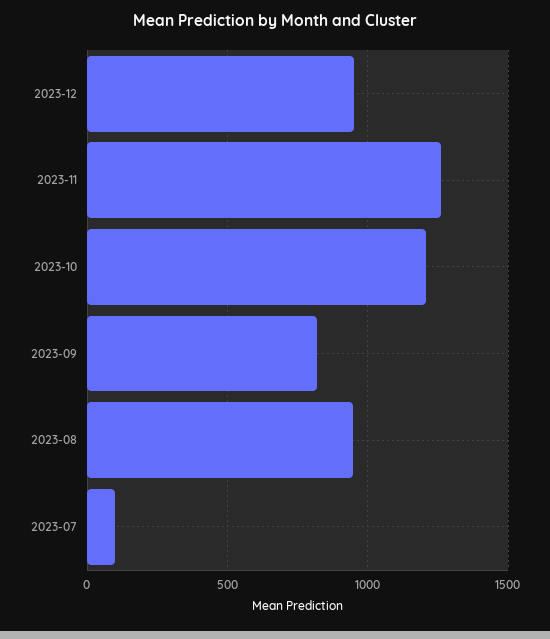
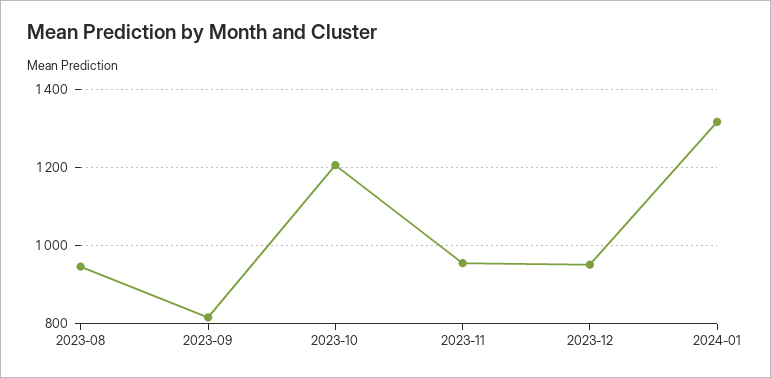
2023-11: 1250 -> 960
2023-07: 100 -> none
2024-01: none -> 1320

